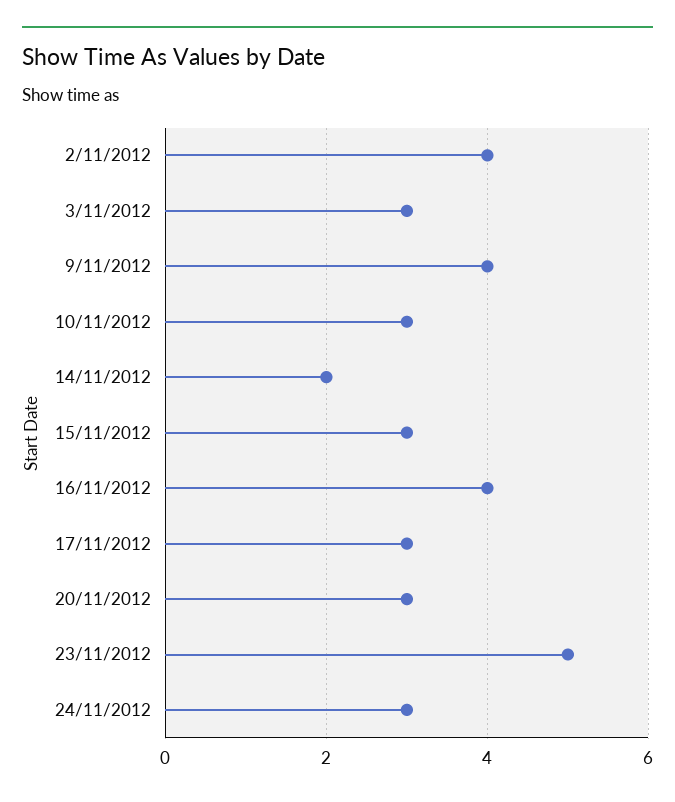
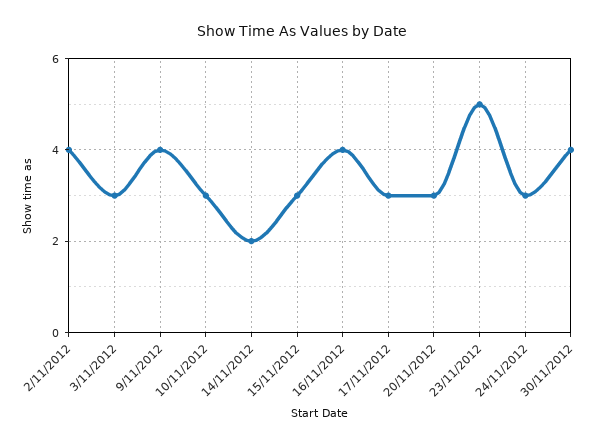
30/11/2012: none -> 4

